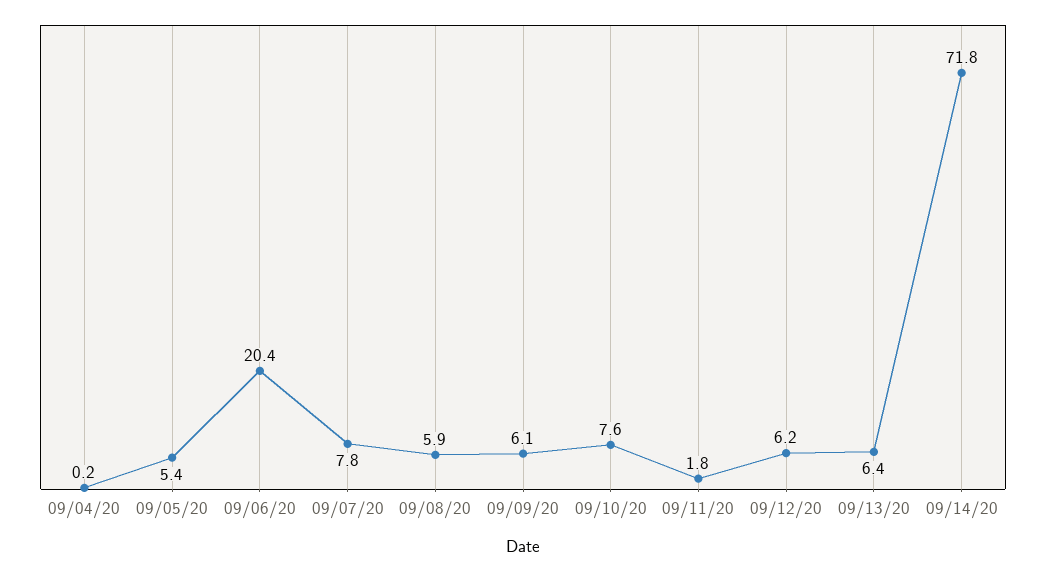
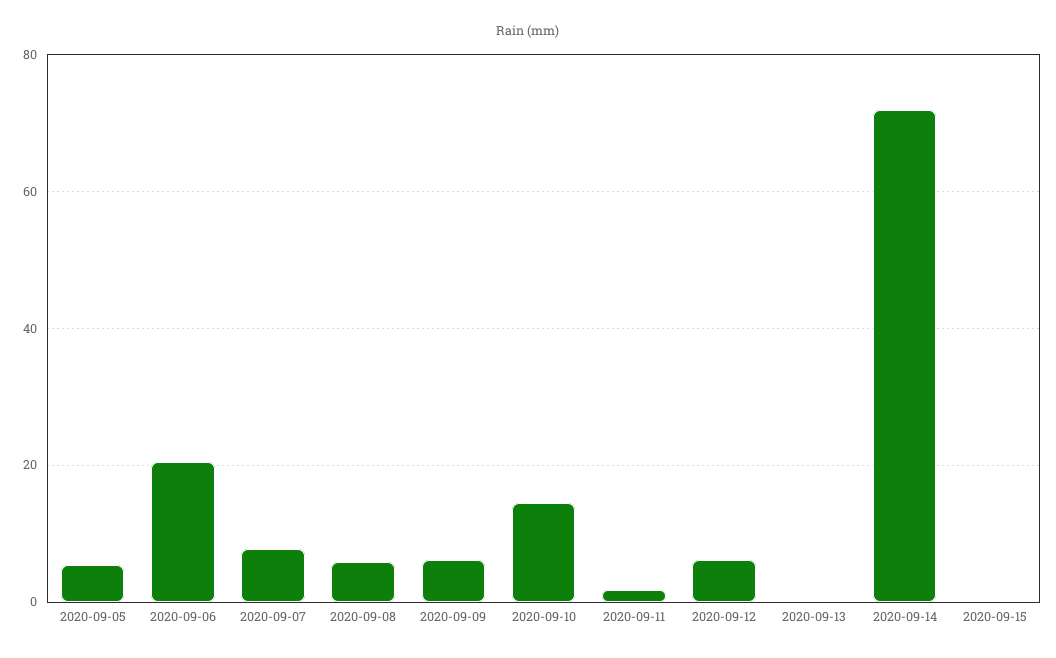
09/04/20: 0.2 -> none
09/10/20: 7.6 -> 14
09/13/20: 6.4 -> 0
2020-09-15: none -> 0

